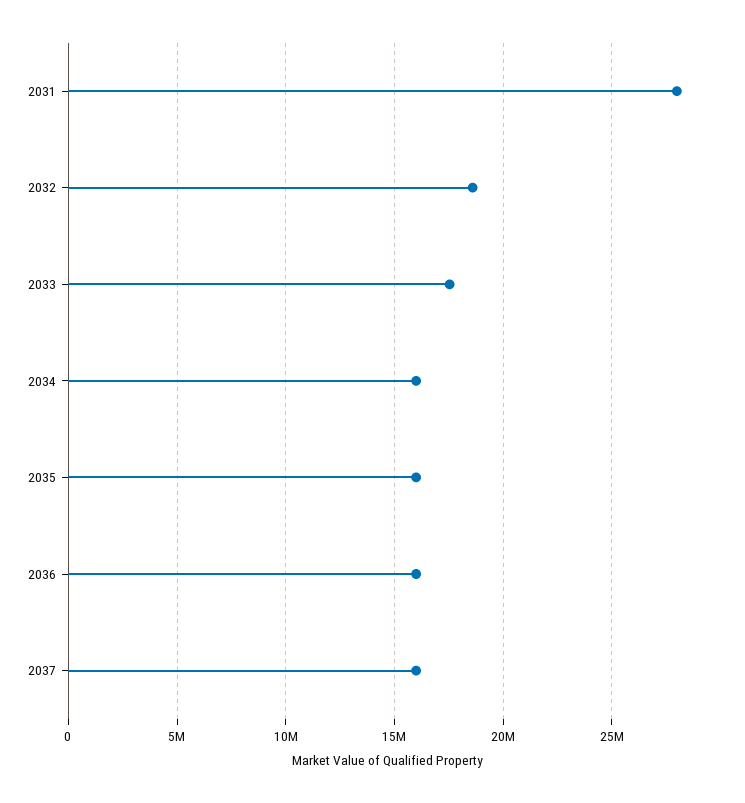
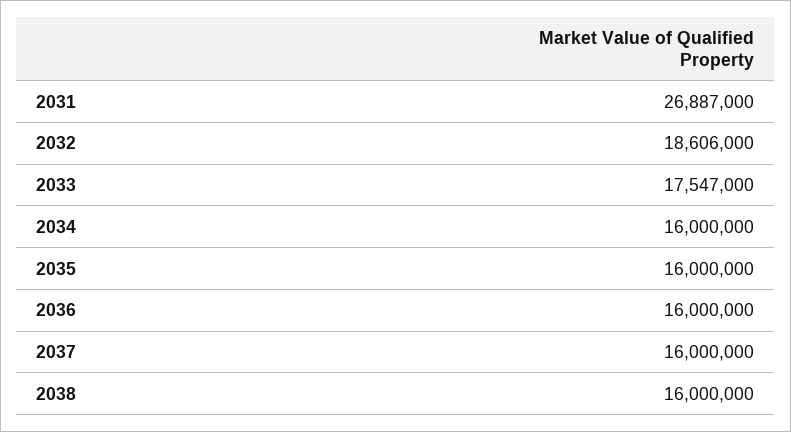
2031: 28000000 -> 26887000
2038: none -> 16000000

